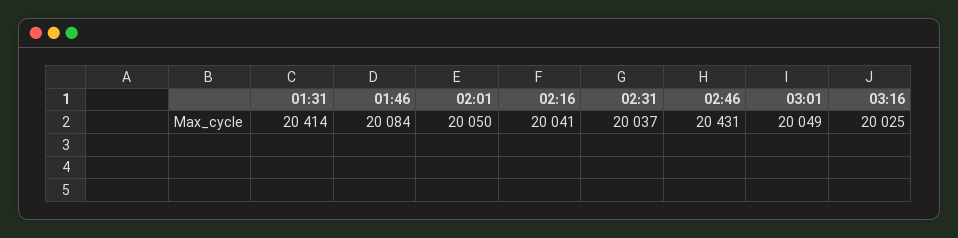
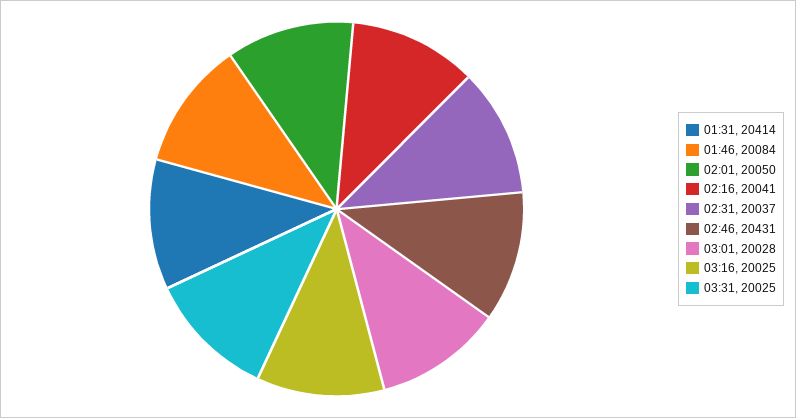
03:01: 20049 -> 20028
03:31: none -> 20025

